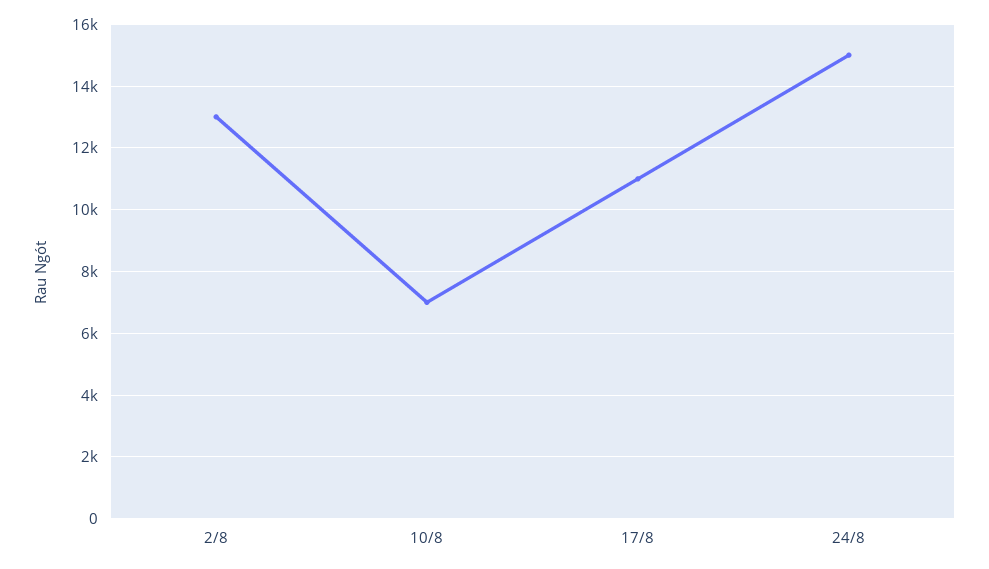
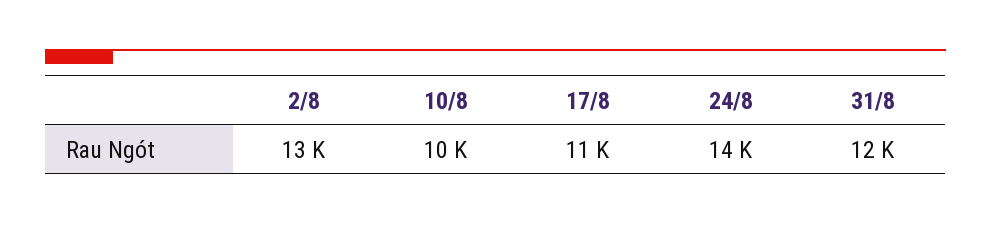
10/8: 7000 -> 10000
24/8: 15000 -> 14000
31/8: none -> 12000

